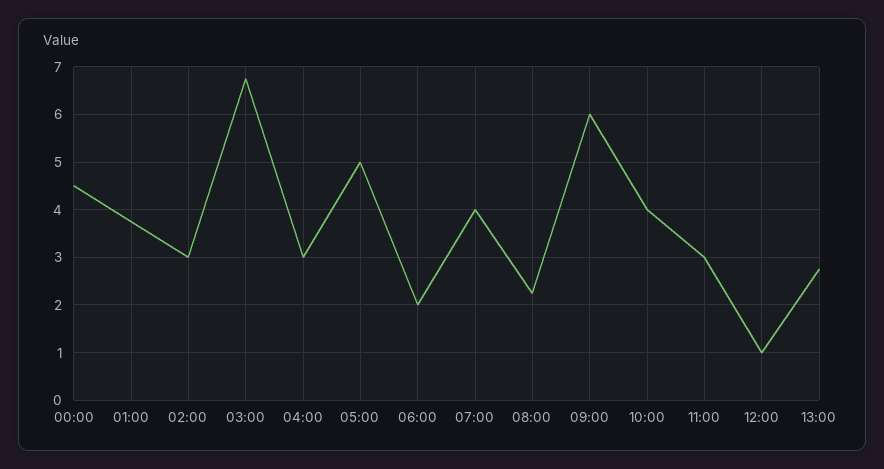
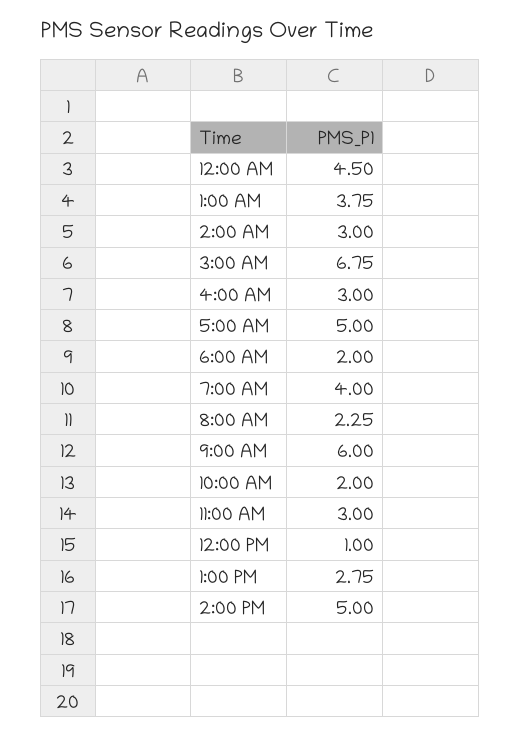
10:00: 4 -> 2
2:00 PM: none -> 5

